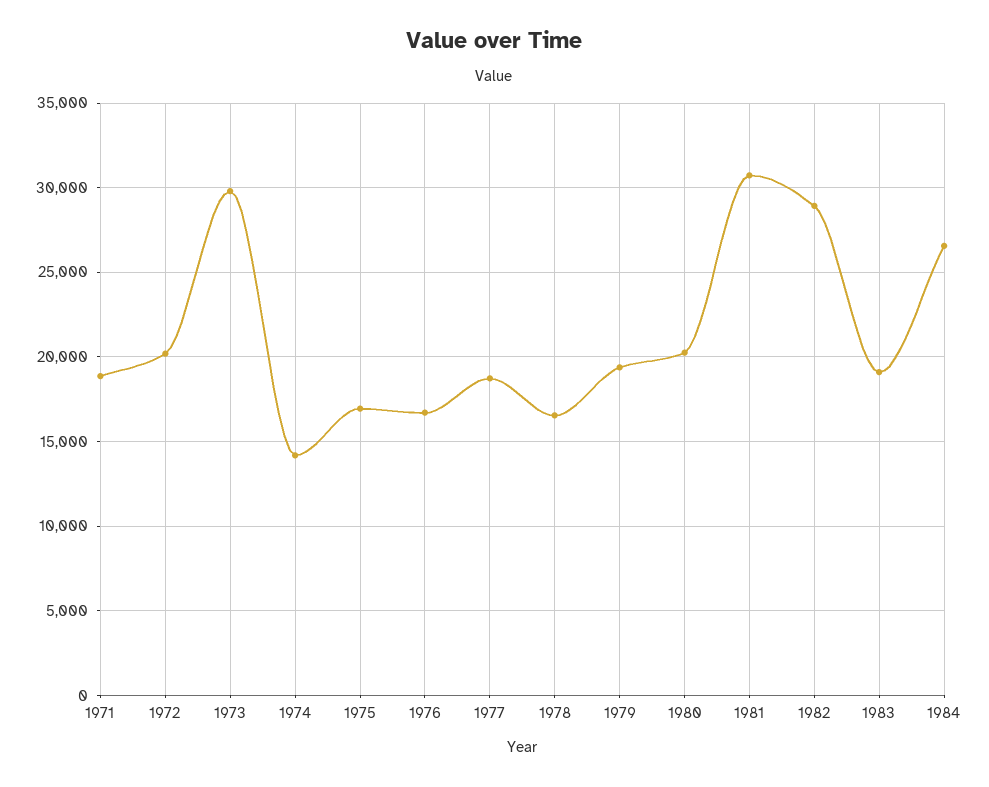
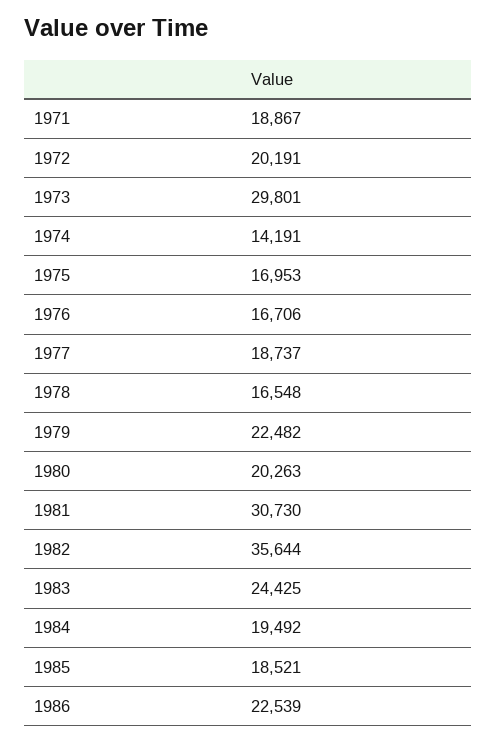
1979: 19500 -> 22482
1982: 29000 -> 35644
1983: 19000 -> 24425
1984: 26500 -> 19492
1985: none -> 18521
1986: none -> 22539

